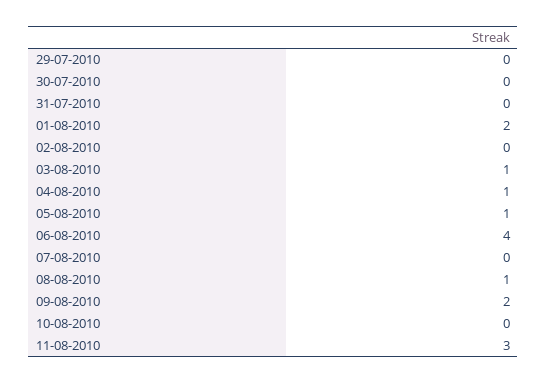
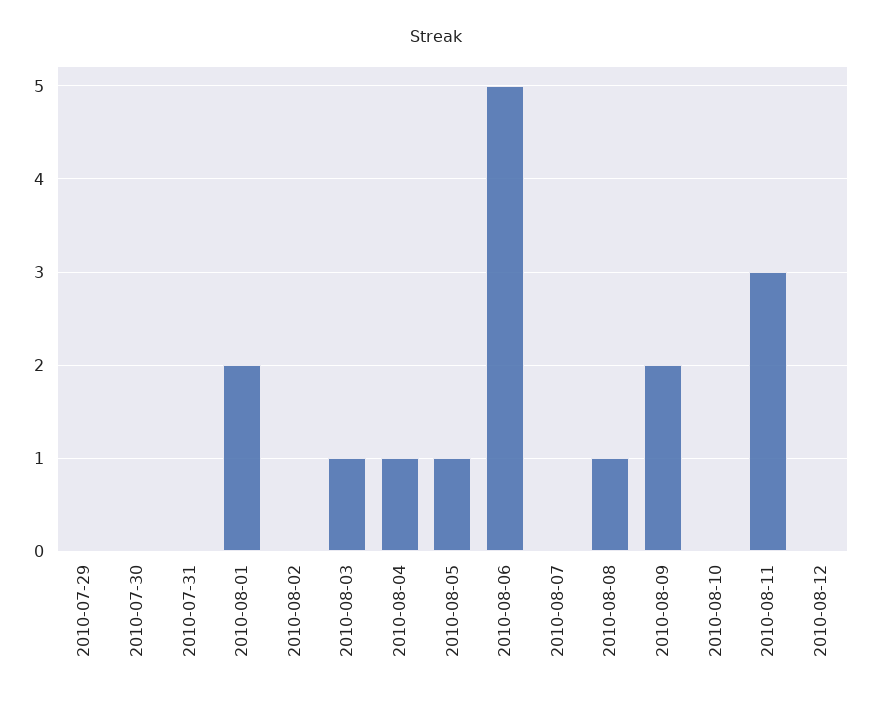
06-08-2010: 4 -> 5
2010-08-12: none -> 0

